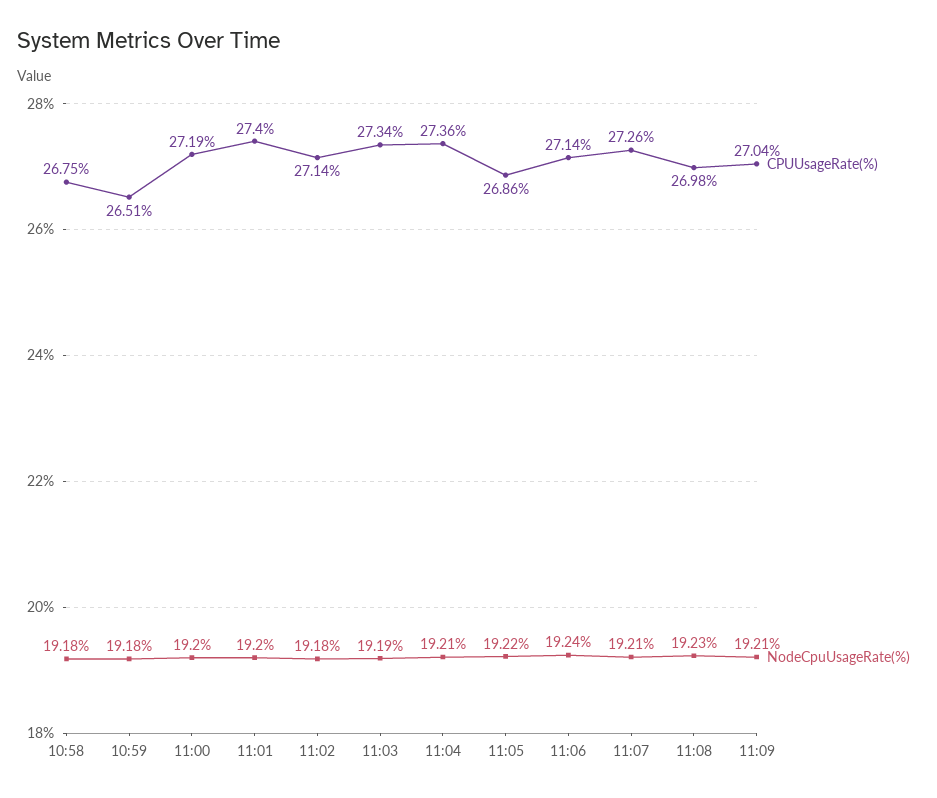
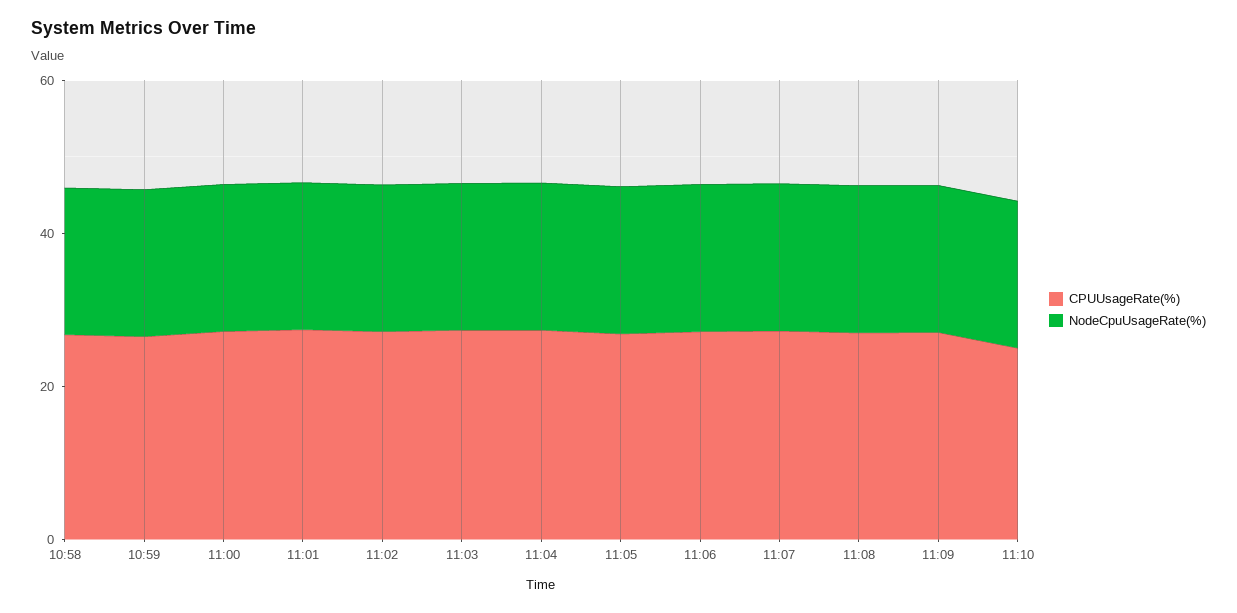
CPUUsageRate(%), 11:10: none -> 25
NodeCpuUsageRate(%), 11:10: none -> 20

